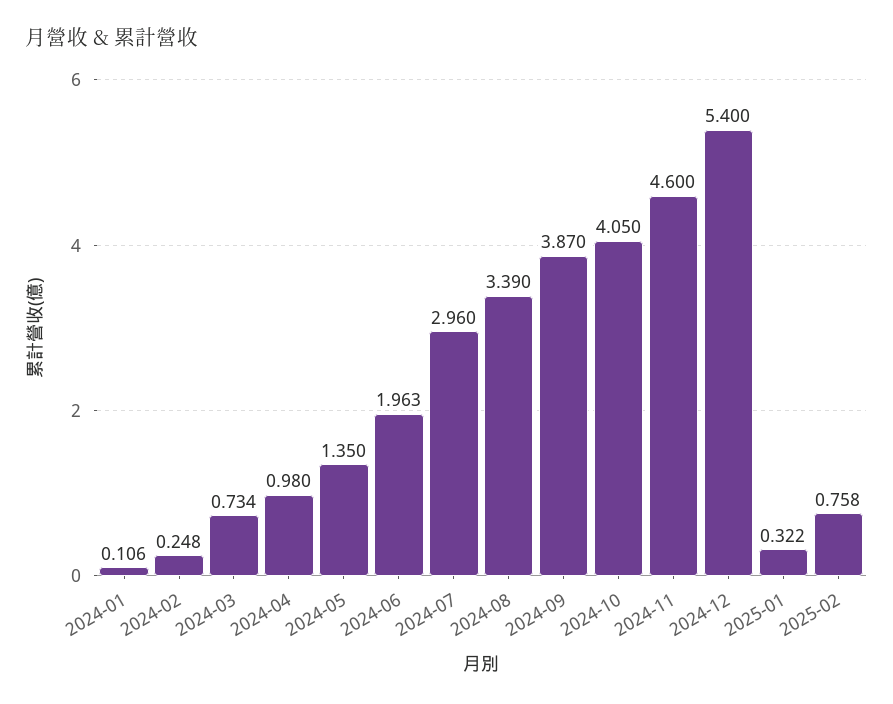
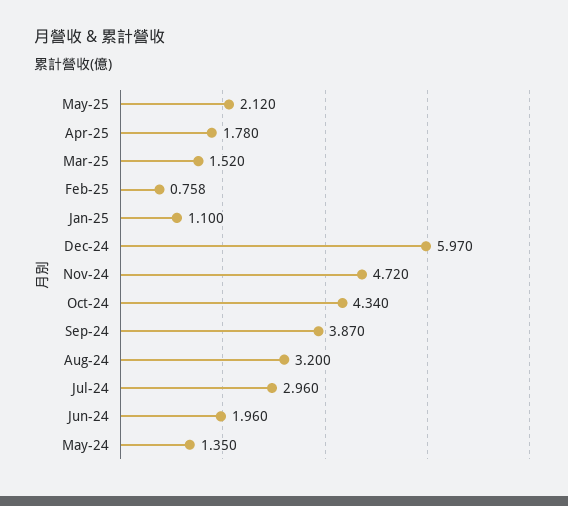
2024-01: 0.106 -> none
2024-02: 0.248 -> none
2024-03: 0.734 -> none
2024-04: 0.98 -> none
2024-06: 1.963 -> 1.96
2024-08: 3.39 -> 3.2
2024-10: 4.05 -> 4.34
2024-11: 4.6 -> 4.72
2024-12: 5.4 -> 5.97
2025-01: 0.322 -> 1.1
May-25: none -> 2.12
Apr-25: none -> 1.78
Mar-25: none -> 1.52

